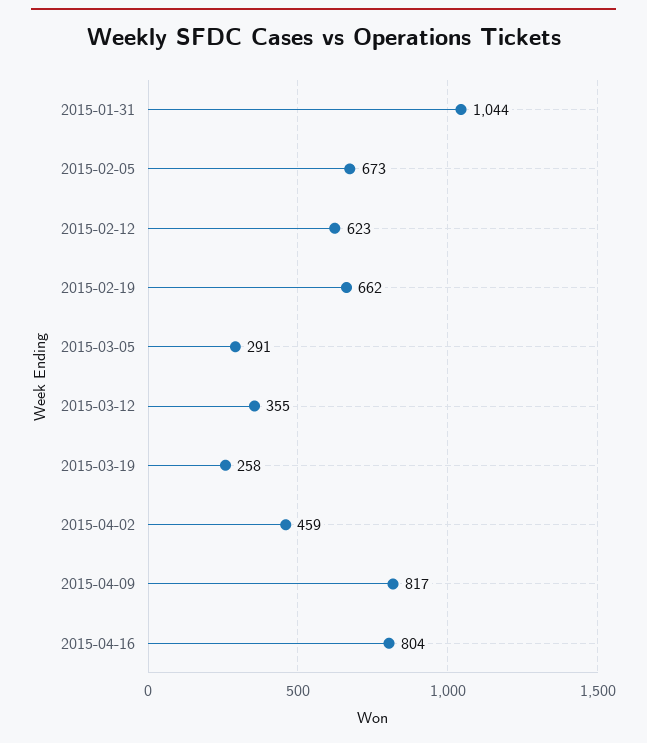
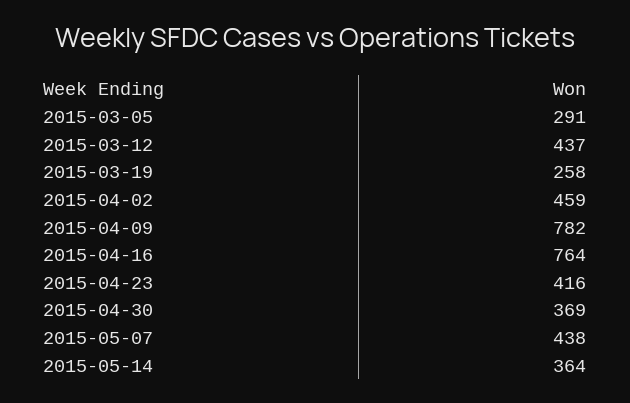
2015-01-31: 1044 -> none
2015-02-05: 673 -> none
2015-02-12: 623 -> none
2015-02-19: 662 -> none
2015-03-12: 355 -> 437
2015-04-09: 817 -> 782
2015-04-16: 804 -> 764
2015-04-23: none -> 416
2015-04-30: none -> 369
2015-05-07: none -> 438
2015-05-14: none -> 364

